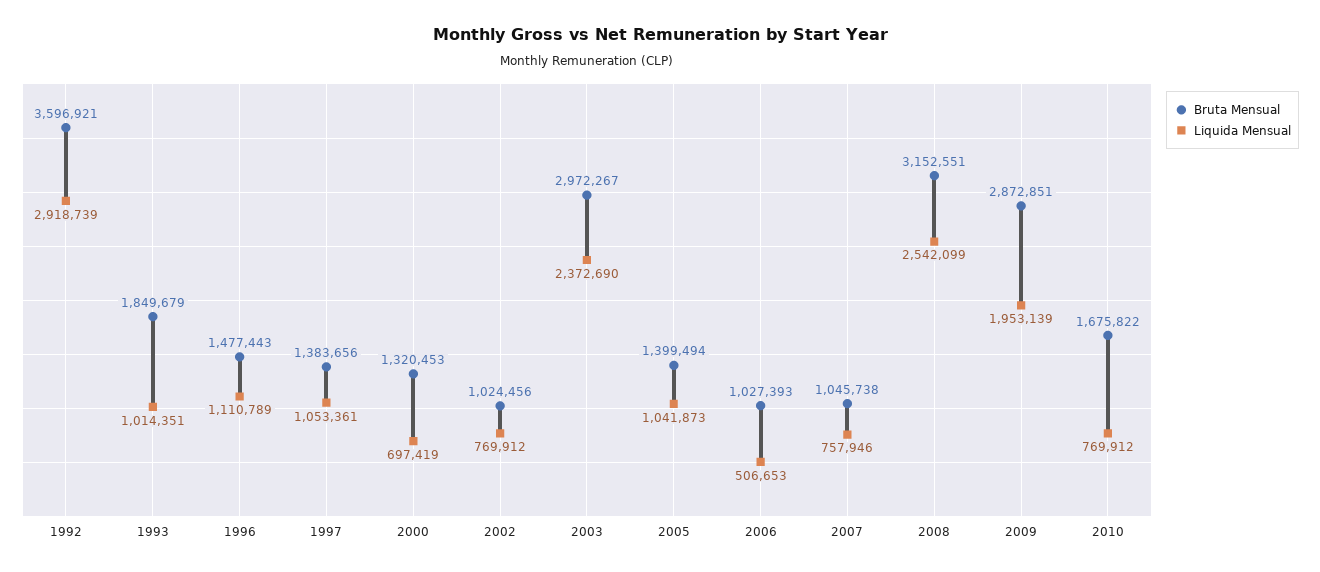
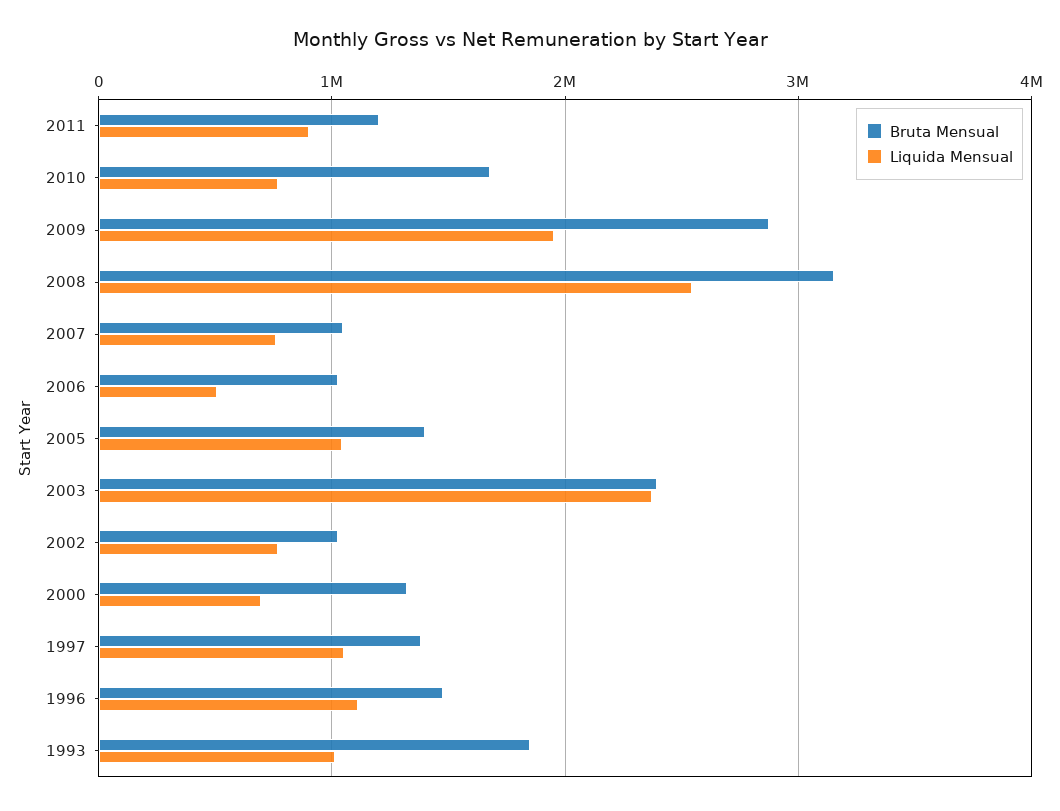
Bruta Mensual, 1992: 3596921 -> none
Liquida Mensual, 1992: 2918739 -> none
Bruta Mensual, 2003: 2972267 -> 2400000
Bruta Mensual, 2011: none -> 1200000
Liquida Mensual, 2011: none -> 900000

